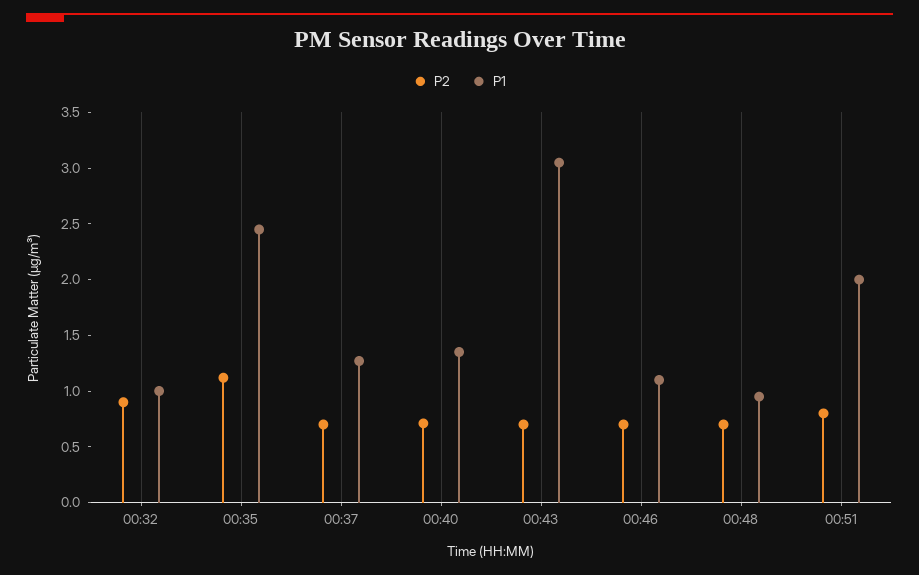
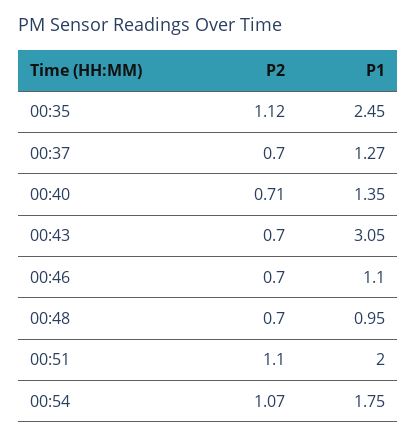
P2, 00:32: 0.9 -> none
P1, 00:32: 1 -> none
P2, 00:51: 0.8 -> 1.1
P2, 00:54: none -> 1.07
P1, 00:54: none -> 1.75

